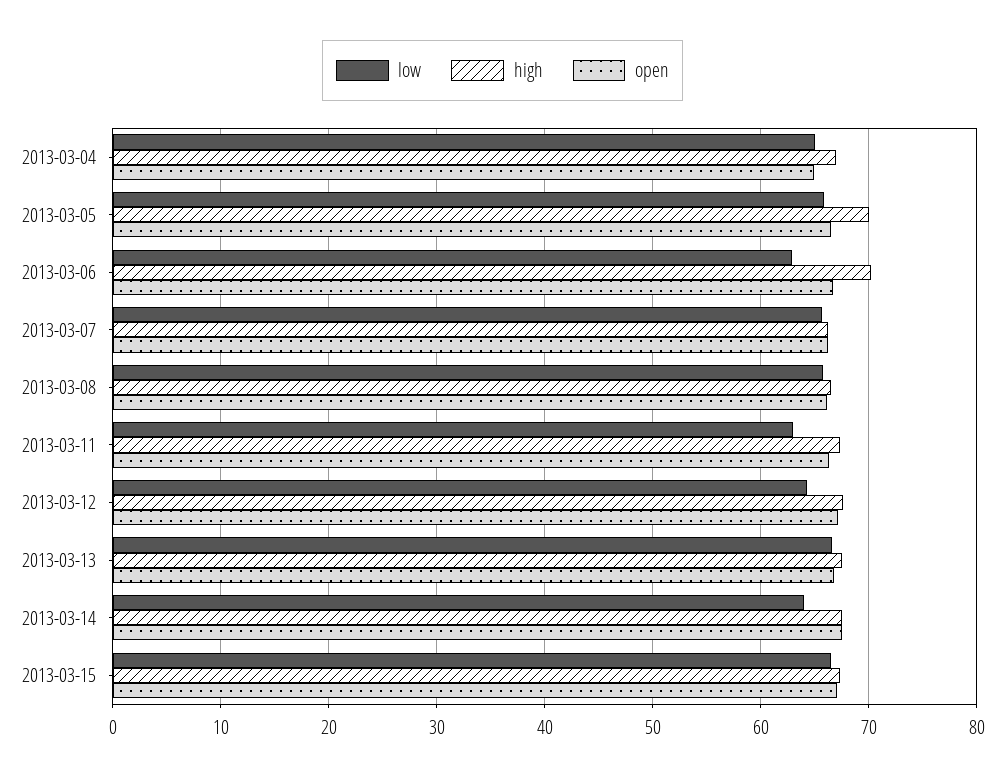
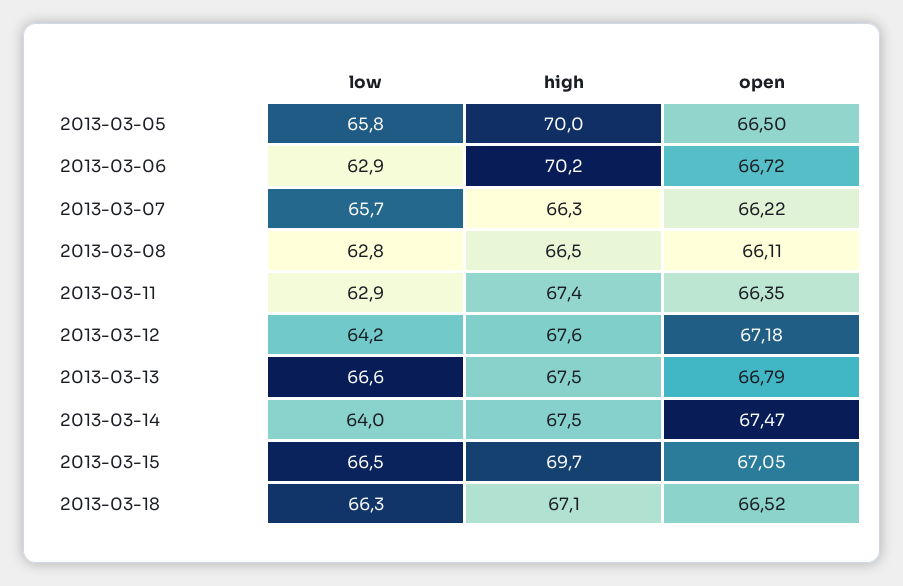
low, 2013-03-04: 65 -> none
high, 2013-03-04: 67 -> none
open, 2013-03-04: 65 -> none
low, 2013-03-08: 66 -> 62.8
high, 2013-03-15: 67 -> 69.7
low, 2013-03-18: none -> 66.3
high, 2013-03-18: none -> 67.1
open, 2013-03-18: none -> 66.52

